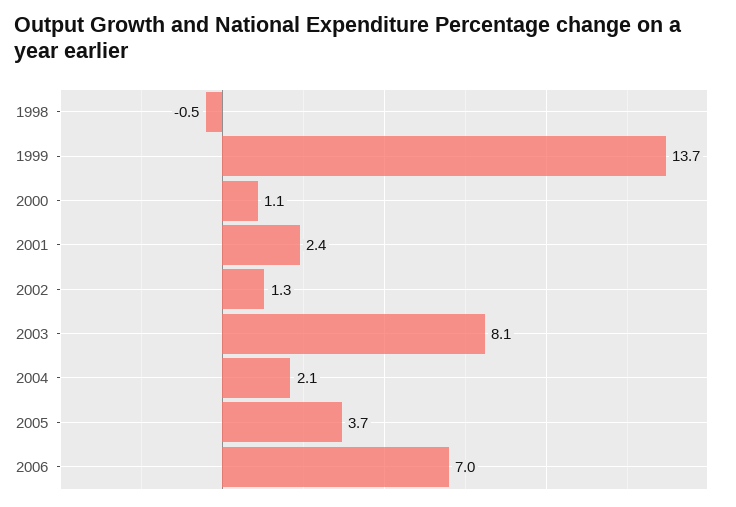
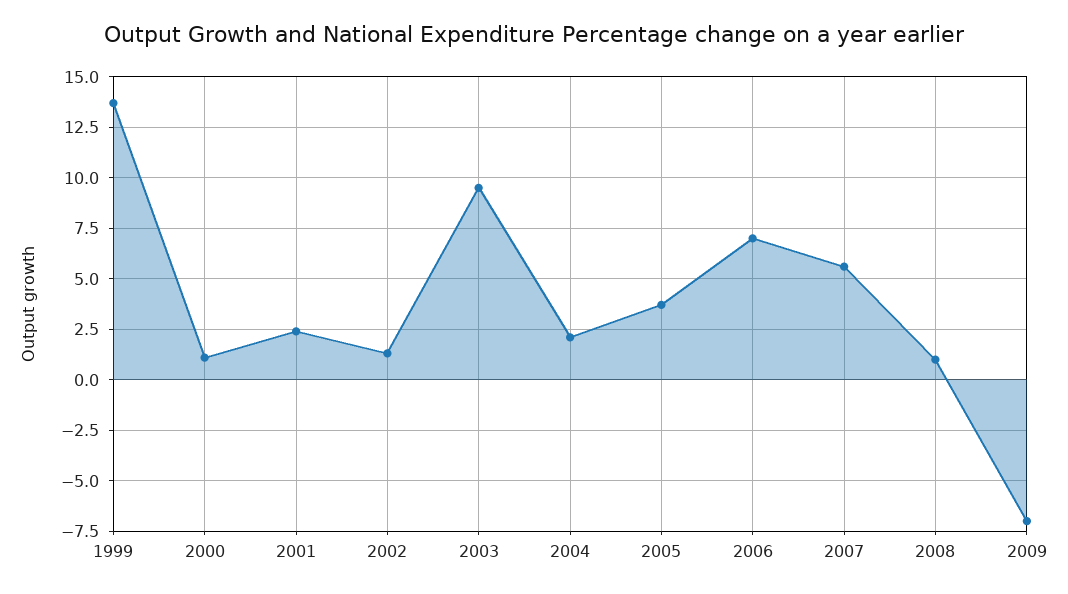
1998: -0.5 -> none
2003: 8.1 -> 9.5
2007: none -> 5.5
2008: none -> 1
2009: none -> -7

